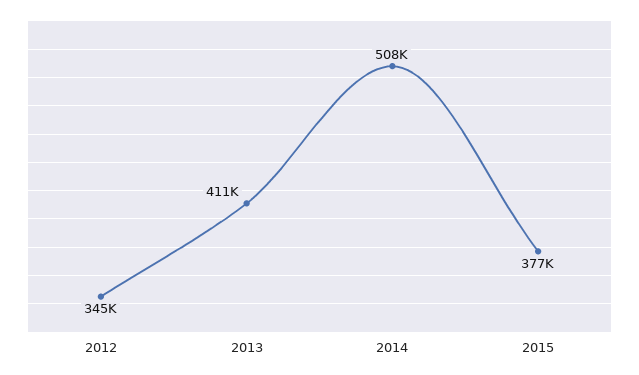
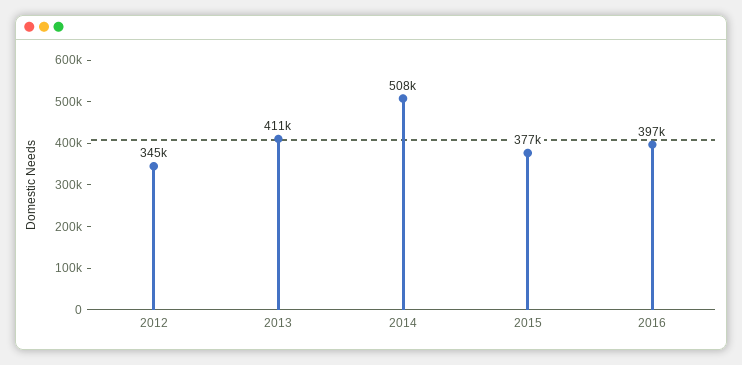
2016: none -> 397000

